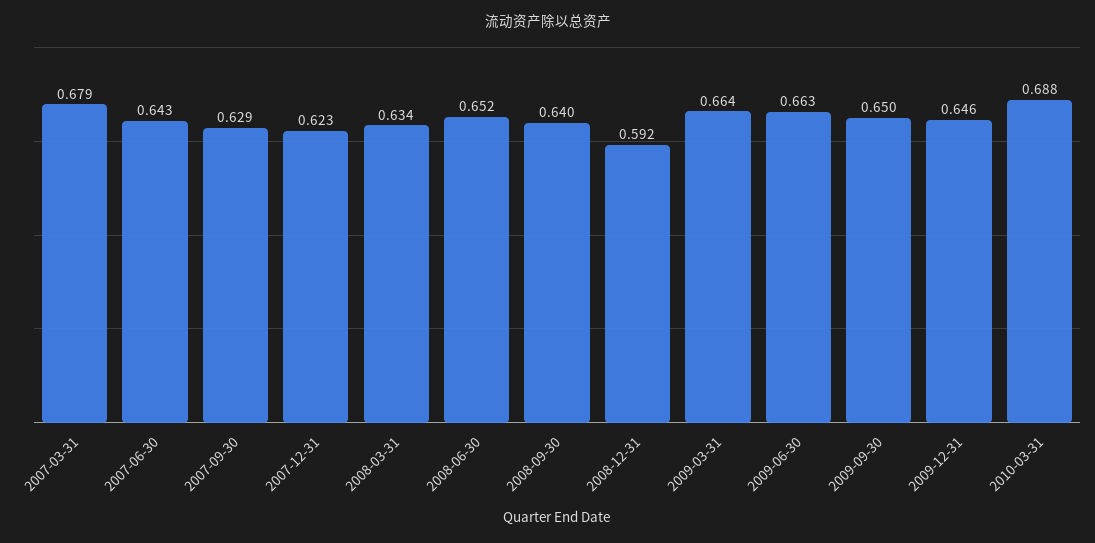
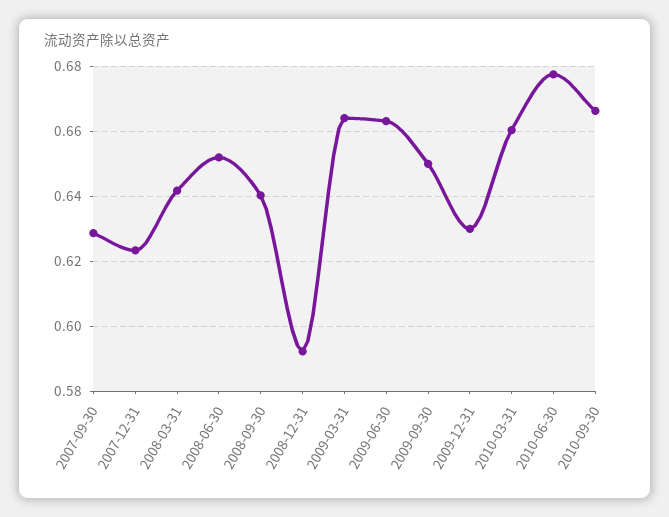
2007-03-31: 0.679 -> none
2007-06-30: 0.643 -> none
2008-03-31: 0.634 -> 0.642
2009-12-31: 0.646 -> 0.63
2010-03-31: 0.688 -> 0.66
2010-06-30: none -> 0.678
2010-09-30: none -> 0.666

